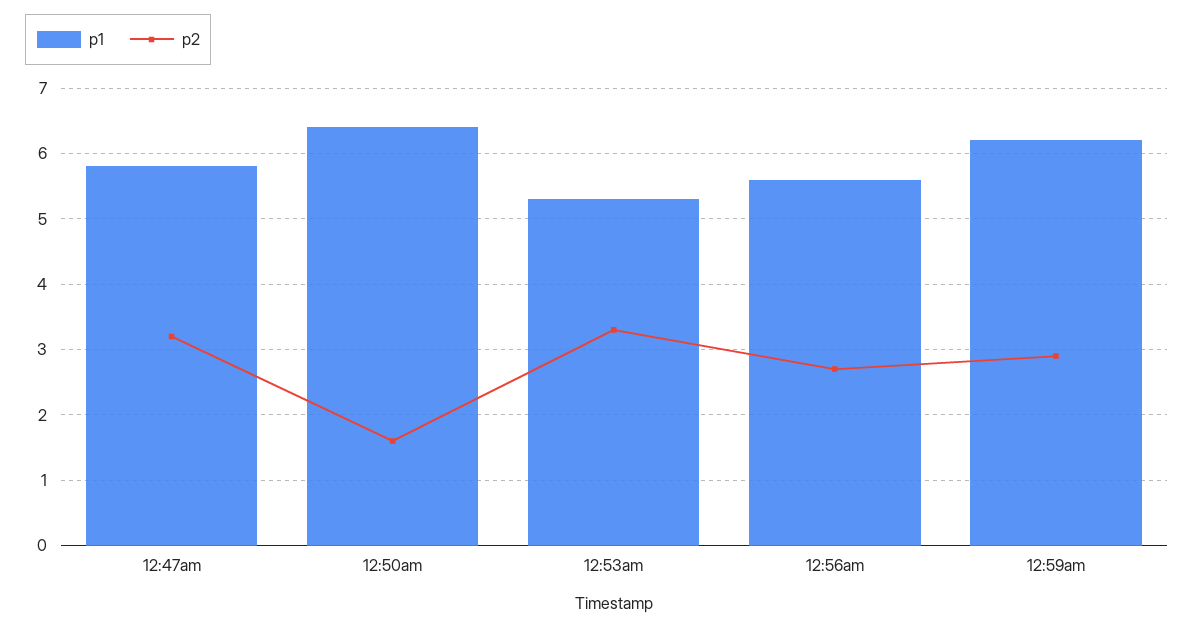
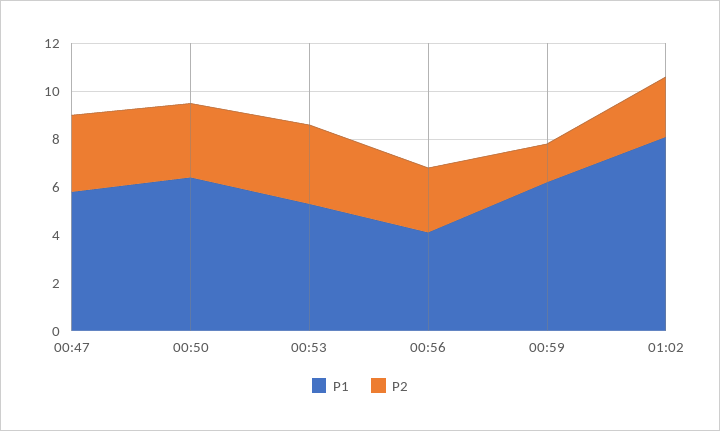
p2, 12:50am: 1.6 -> 3
p1, 12:56am: 5.6 -> 4
p2, 12:59am: 2.9 -> 1.5
p1, 01:02: none -> 8
p2, 01:02: none -> 2.5

